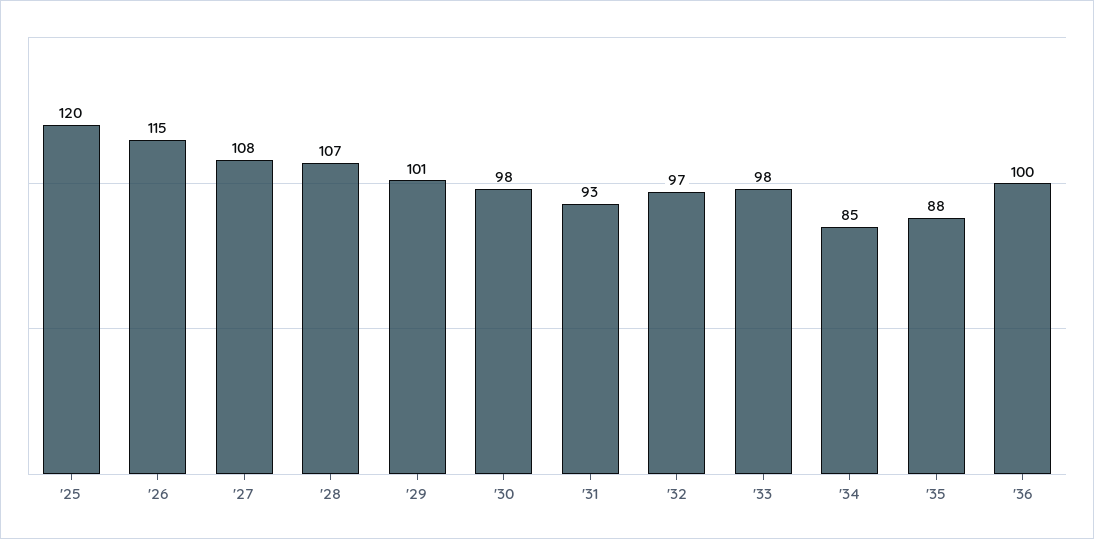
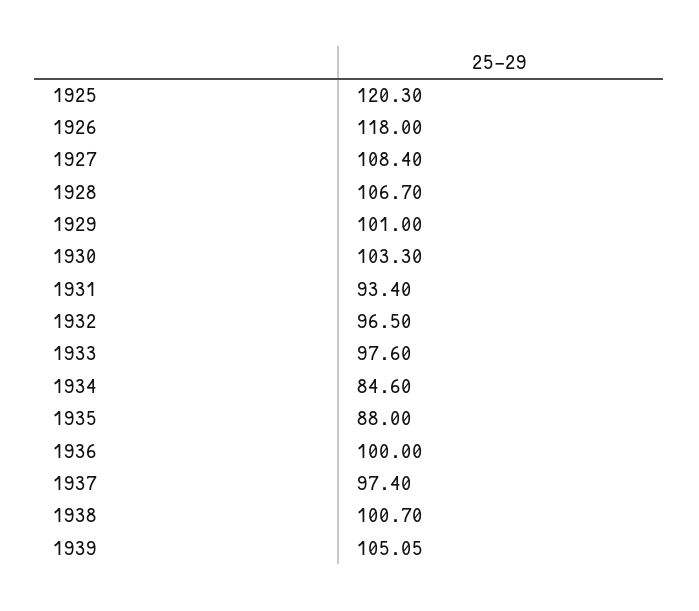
'26: 115 -> 118
'30: 98 -> 103.3
1937: none -> 97.4
1938: none -> 100.7
1939: none -> 105.05

